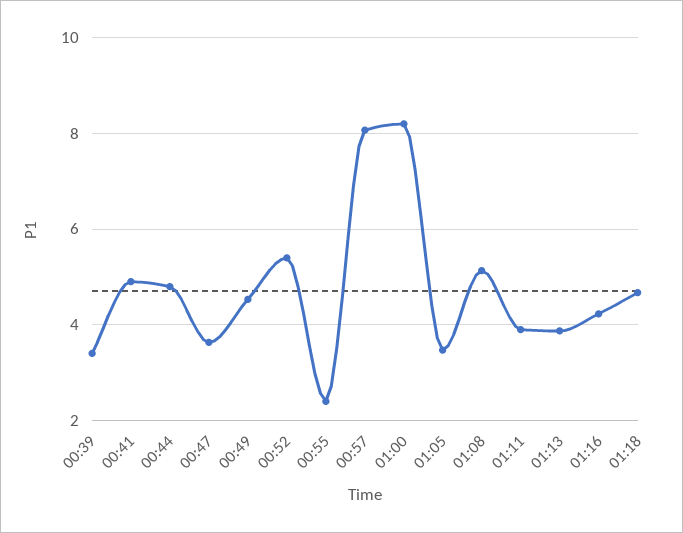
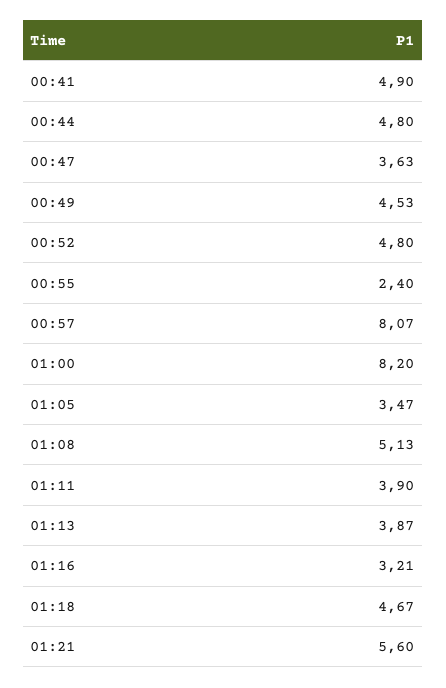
00:39: 3.4 -> none
00:52: 5.4 -> 4.8
01:16: 4.2 -> 3.21
01:21: none -> 5.6

